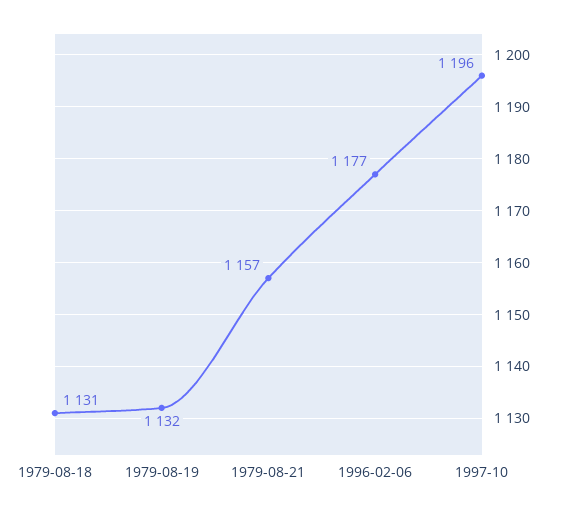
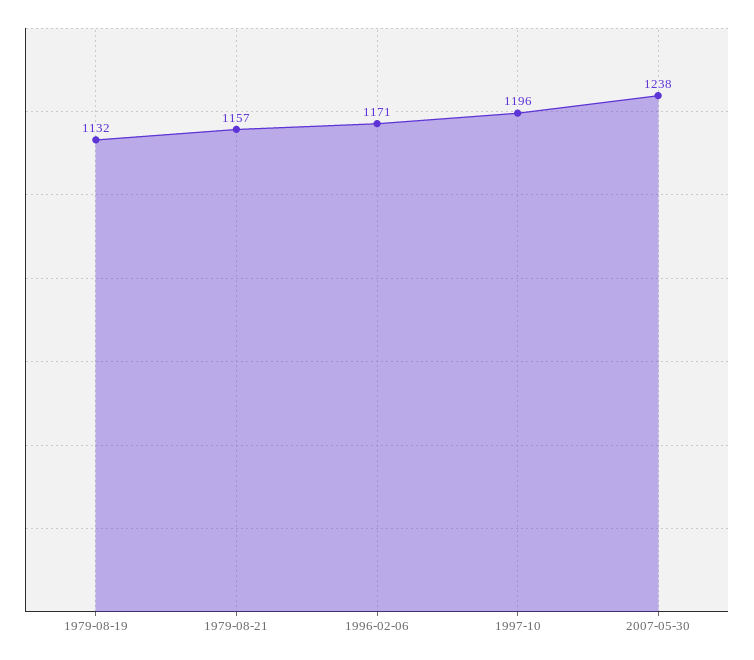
1979-08-18: 1131 -> none
1996-02-06: 1177 -> 1171
2007-05-30: none -> 1238

